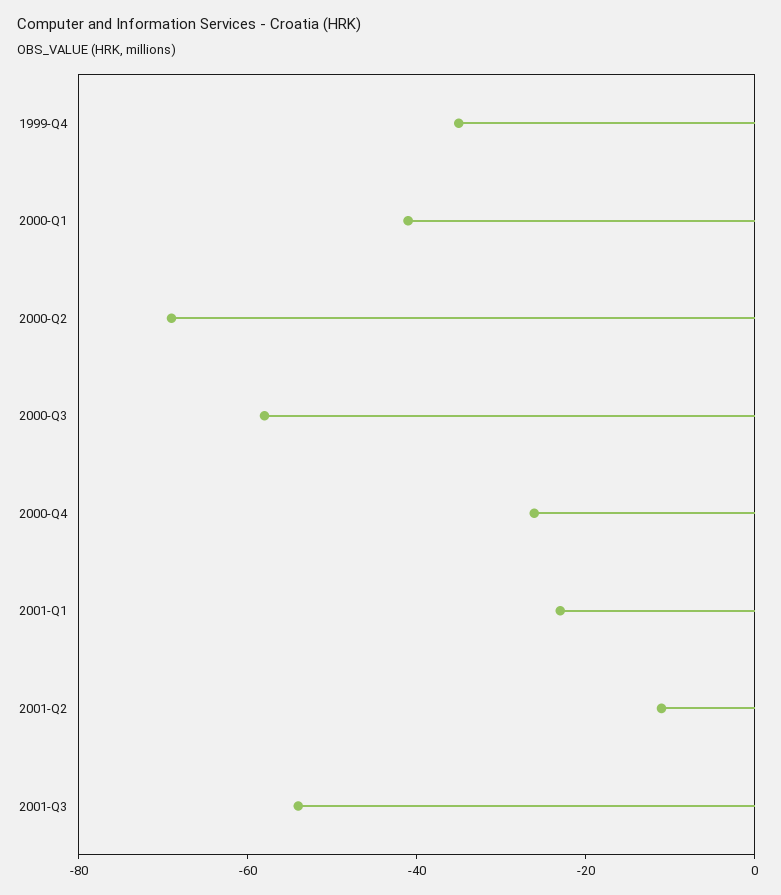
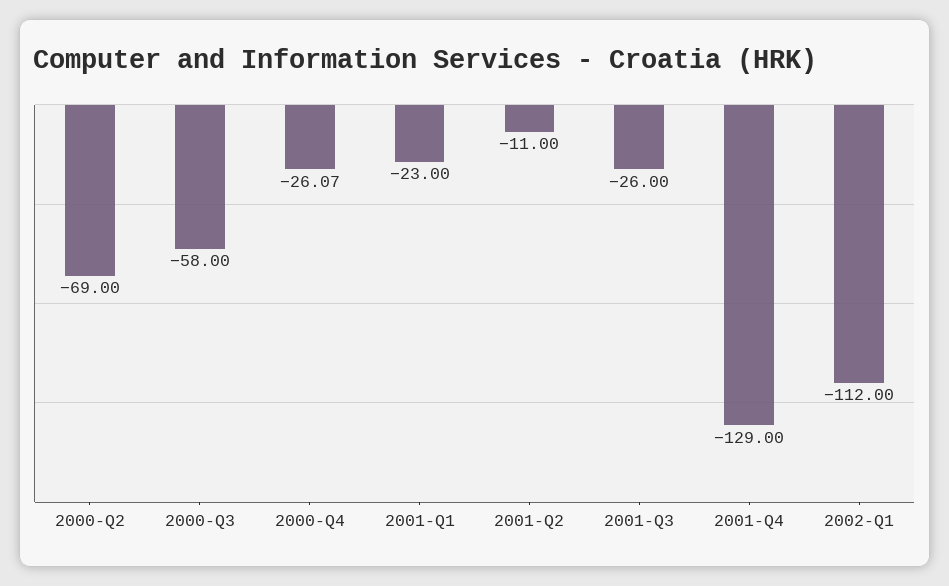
1999-Q4: -35 -> none
2000-Q1: -40 -> none
2001-Q3: -55 -> -26
2001-Q4: none -> -129
2002-Q1: none -> -112

